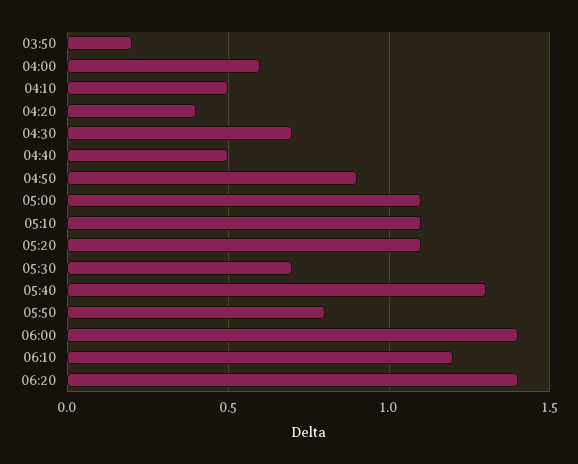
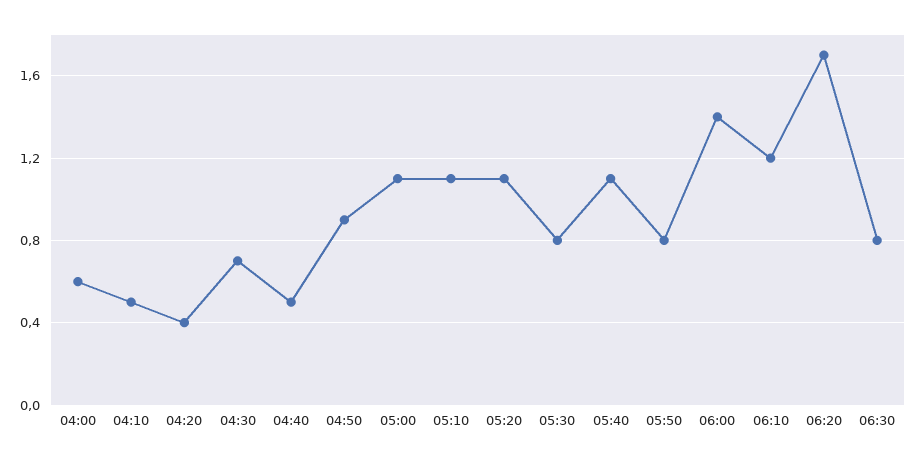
03:50: 0.2 -> none
05:30: 0.7 -> 0.8
05:40: 1.3 -> 1.1
06:20: 1.4 -> 1.7
06:30: none -> 0.8

